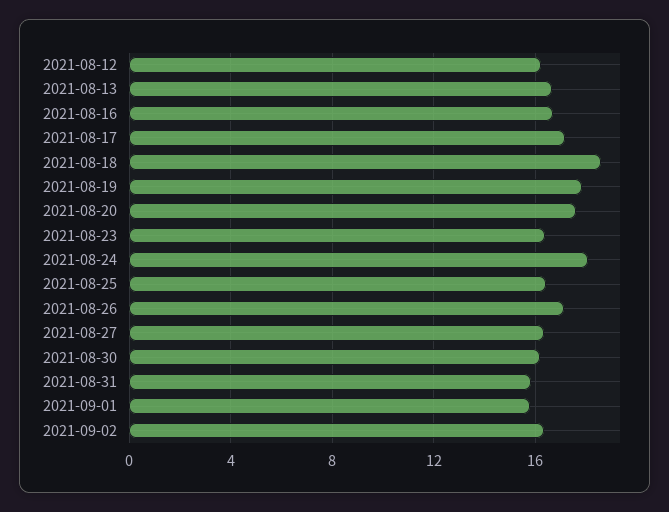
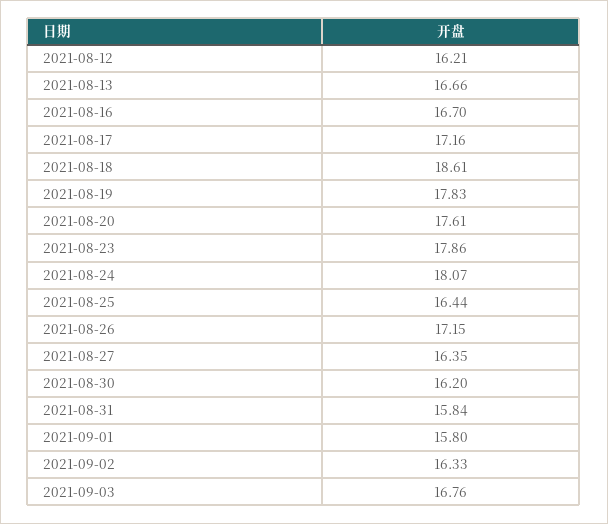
2021-08-23: 16.5 -> 17.86
2021-09-03: none -> 16.76

